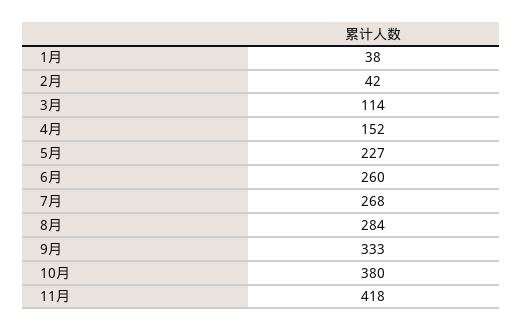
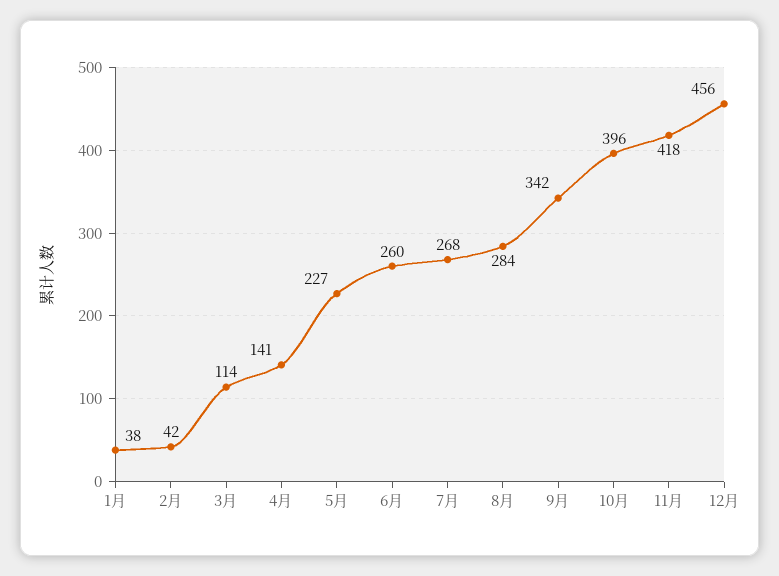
4月: 152 -> 141
9月: 333 -> 342
10月: 380 -> 396
12月: none -> 456

